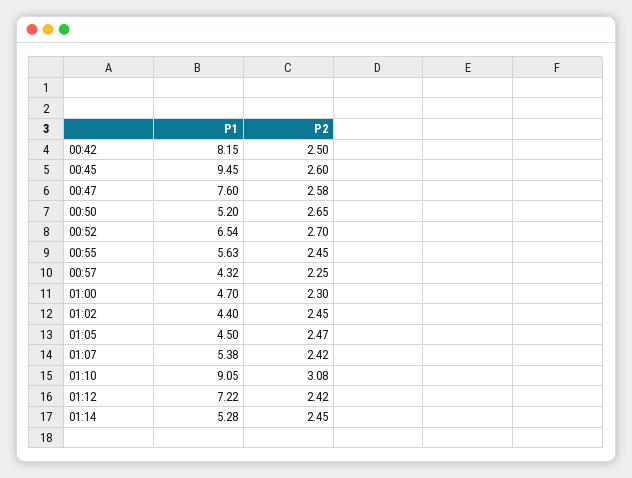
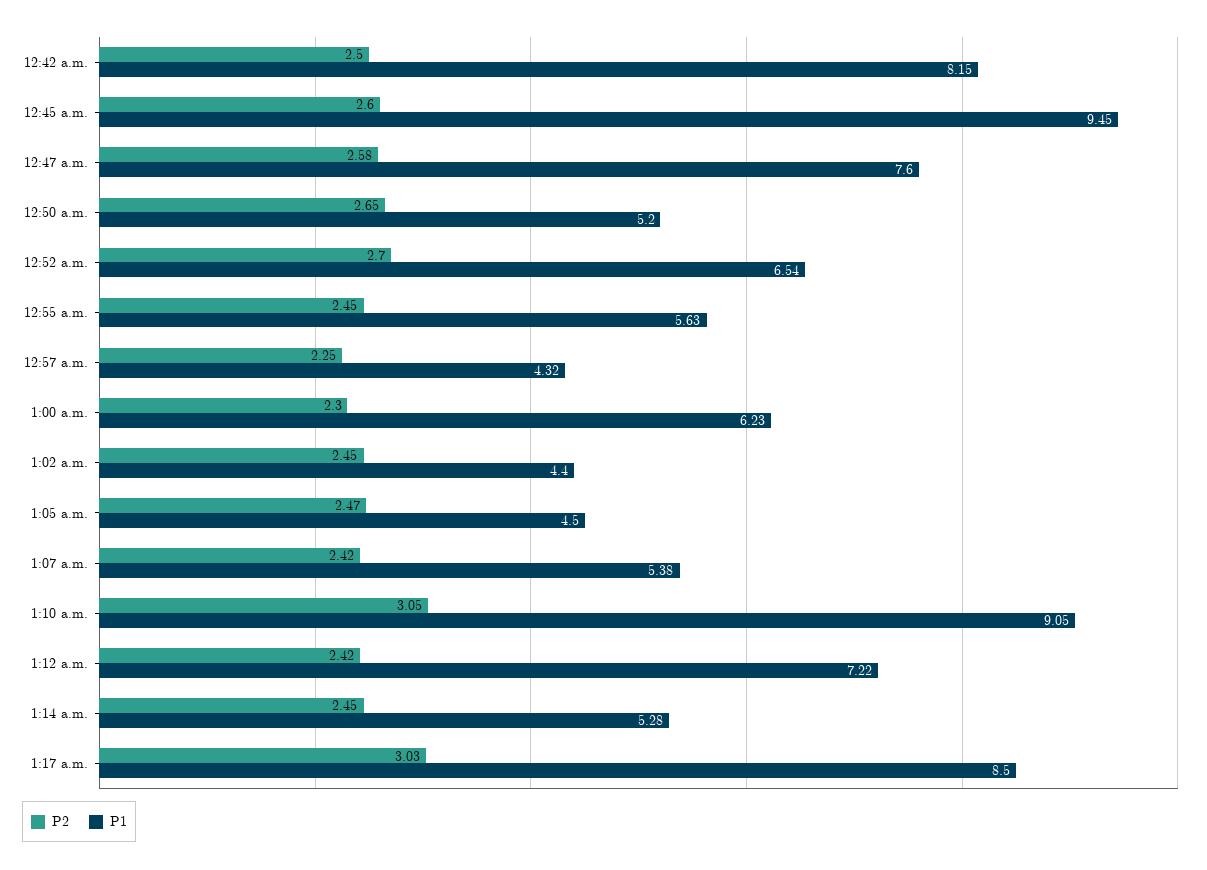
P1, 01:00: 4.7 -> 6.23
P2, 01:10: 3.08 -> 3.05
P2, 1:17 a.m.: none -> 3.03
P1, 1:17 a.m.: none -> 8.5

